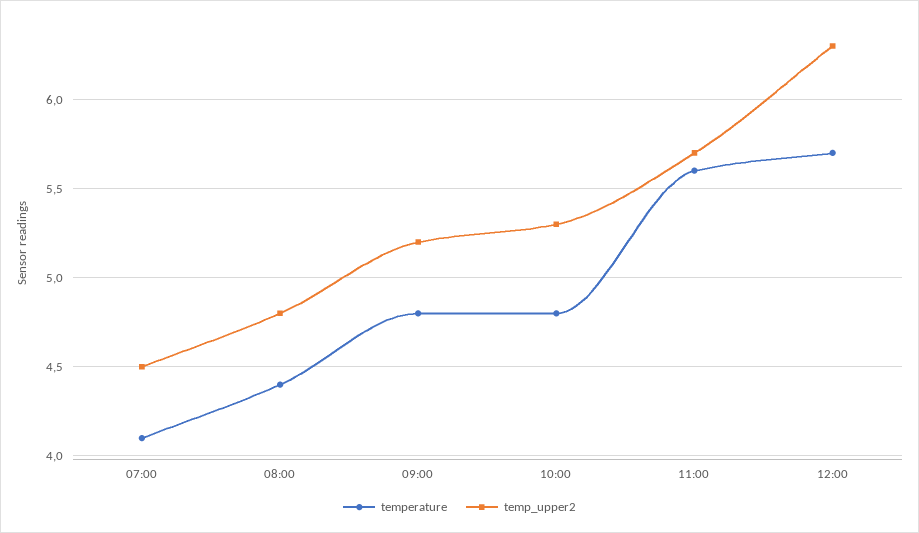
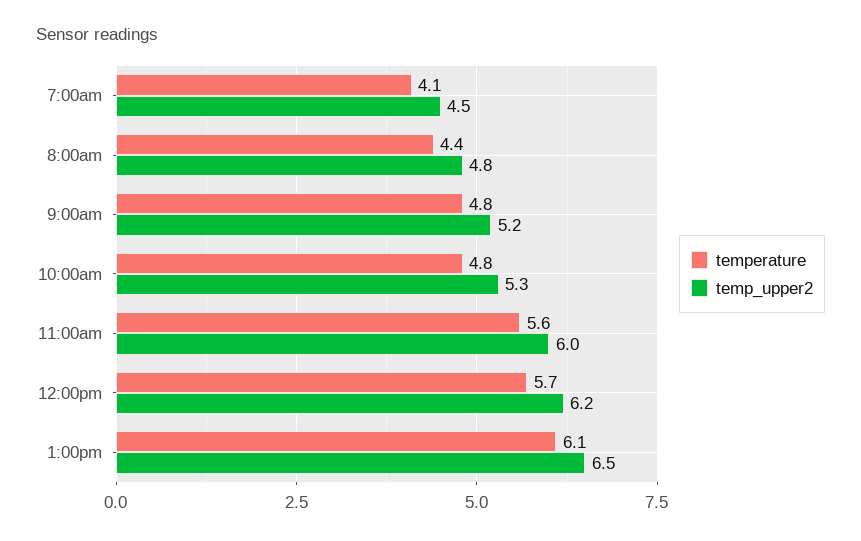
temp_upper2, 11:00: 5.7 -> 6
temp_upper2, 12:00: 6.3 -> 6.2
temperature, 1:00pm: none -> 6.1
temp_upper2, 1:00pm: none -> 6.5

